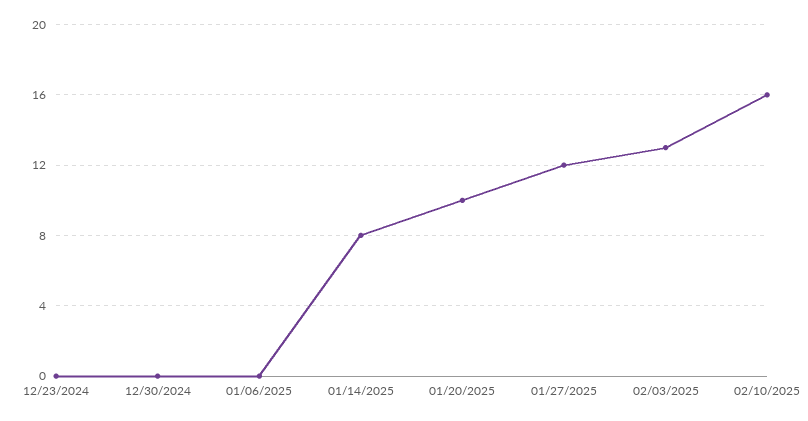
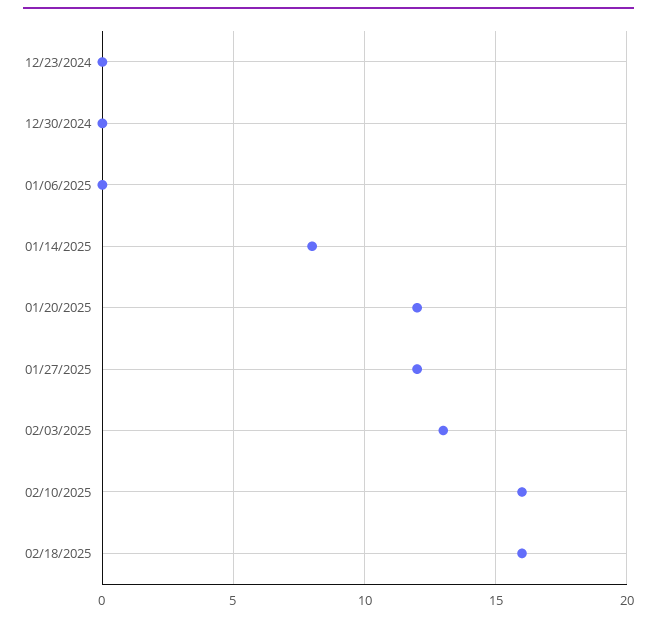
01/20/2025: 10 -> 12
02/18/2025: none -> 16

